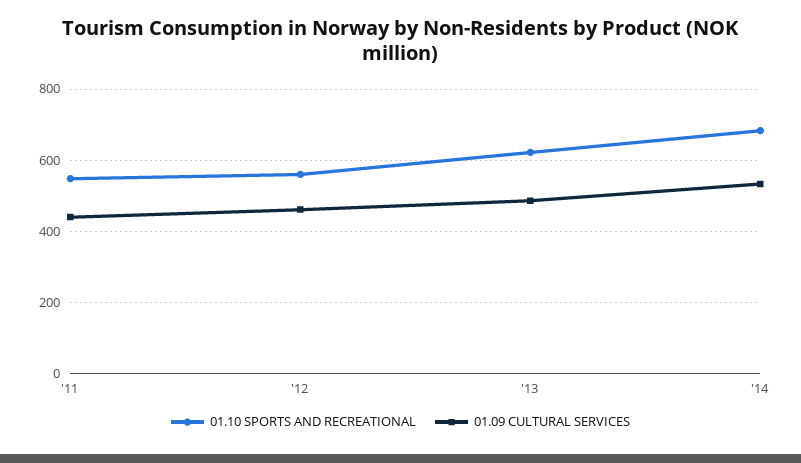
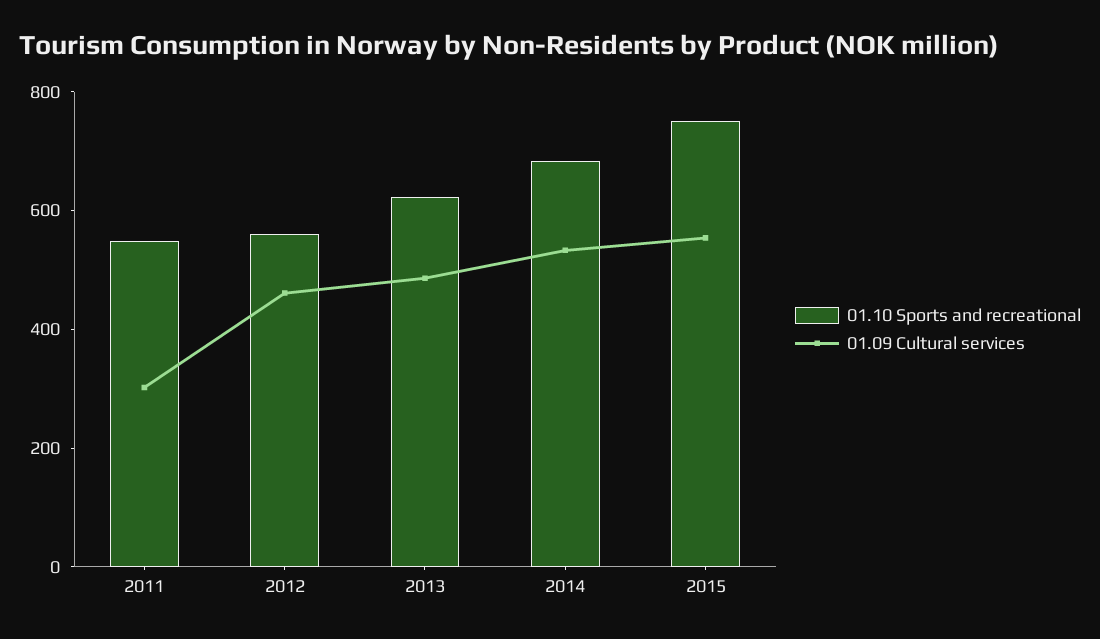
01.09 CULTURAL SERVICES, '11: 440 -> 300
01.10 SPORTS AND RECREATIONAL, 2015: none -> 750
01.09 CULTURAL SERVICES, 2015: none -> 550

